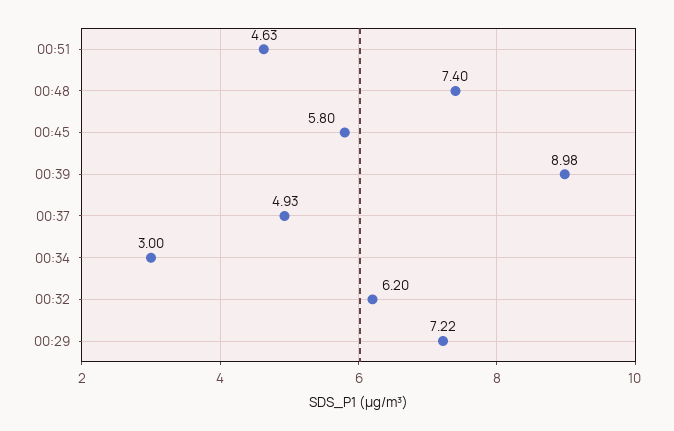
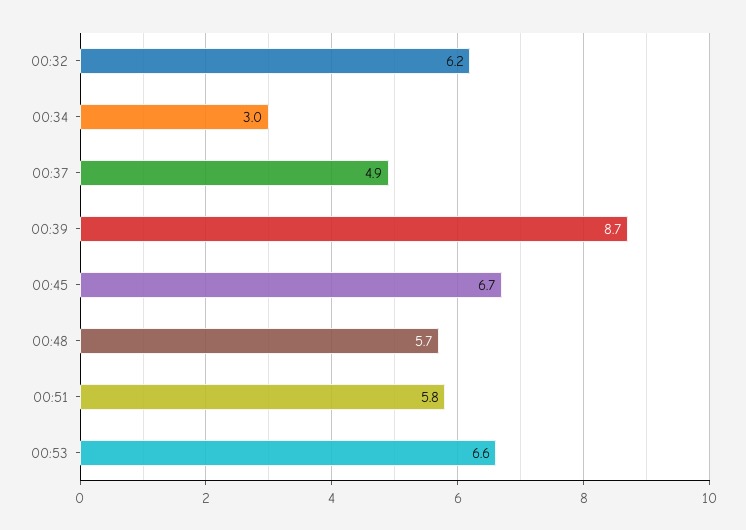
00:51: 4.63 -> 5.8
00:48: 7.4 -> 5.7
00:45: 5.8 -> 6.7
00:39: 8.98 -> 8.7
00:29: 7.22 -> none
00:53: none -> 6.6

